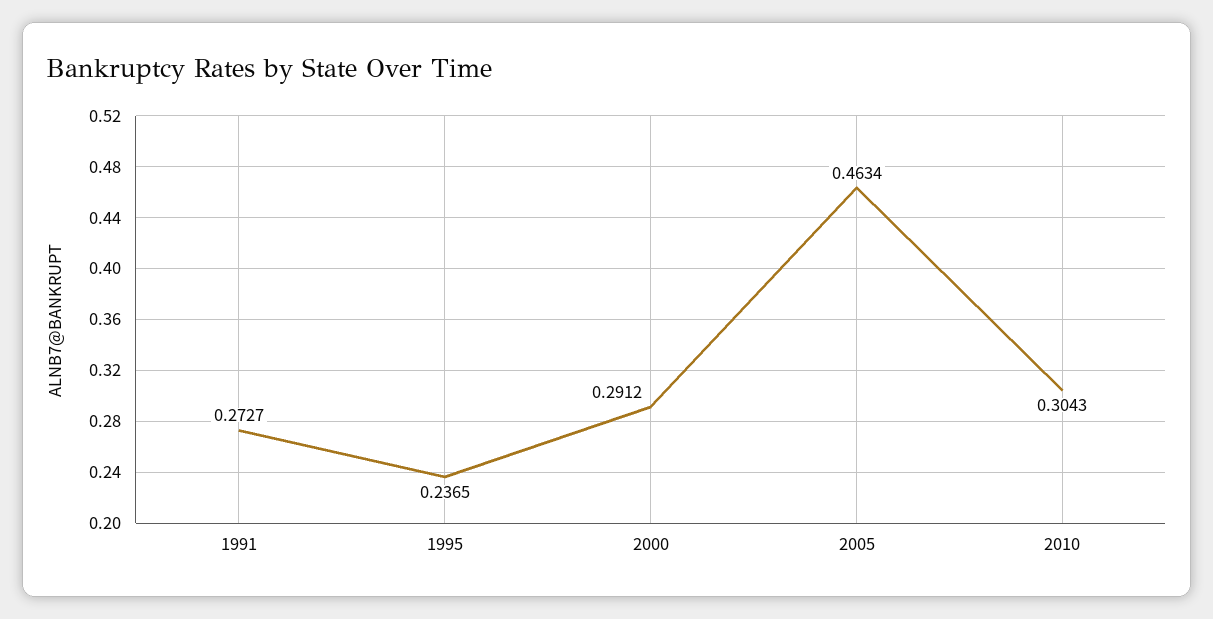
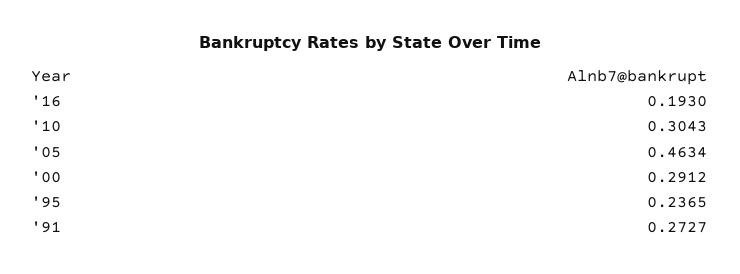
'16: none -> 0.193

